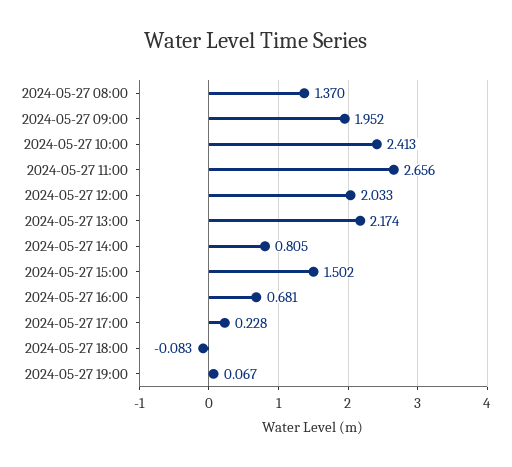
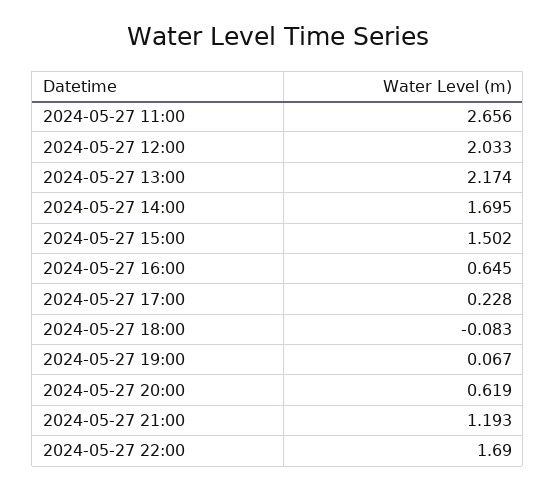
2024-05-27 08:00: 1.37 -> none
2024-05-27 09:00: 1.952 -> none
2024-05-27 10:00: 2.413 -> none
2024-05-27 14:00: 0.805 -> 1.695
2024-05-27 16:00: 0.681 -> 0.645
2024-05-27 20:00: none -> 0.619
2024-05-27 21:00: none -> 1.193
2024-05-27 22:00: none -> 1.69

